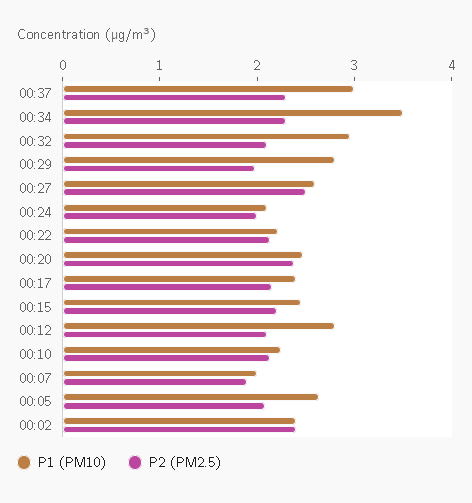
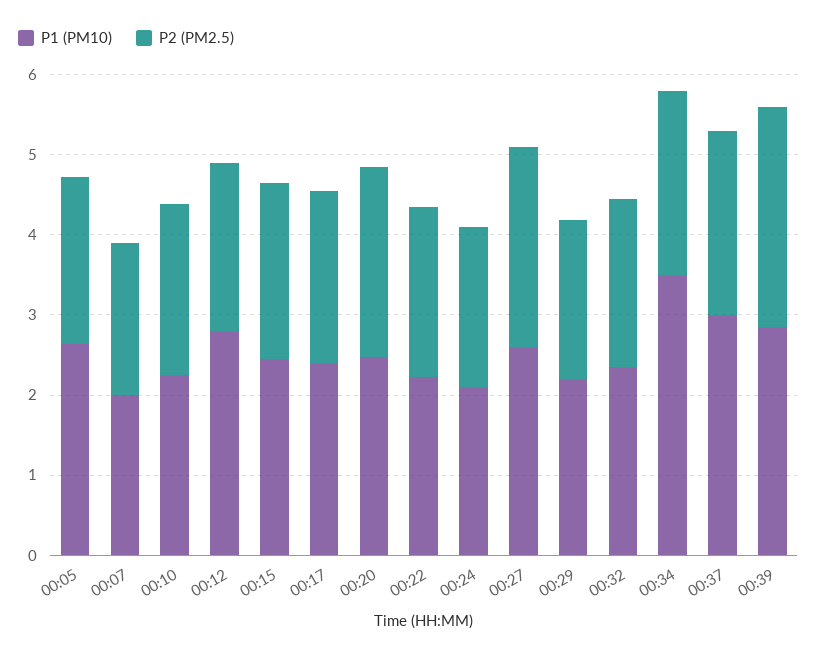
P1 (PM10), 00:32: 3 -> 2.4
P1 (PM10), 00:29: 2.8 -> 2.2
P1 (PM10), 00:02: 2.4 -> none
P2 (PM2.5), 00:02: 2.4 -> none
P1 (PM10), 00:39: none -> 2.8
P2 (PM2.5), 00:39: none -> 2.8

